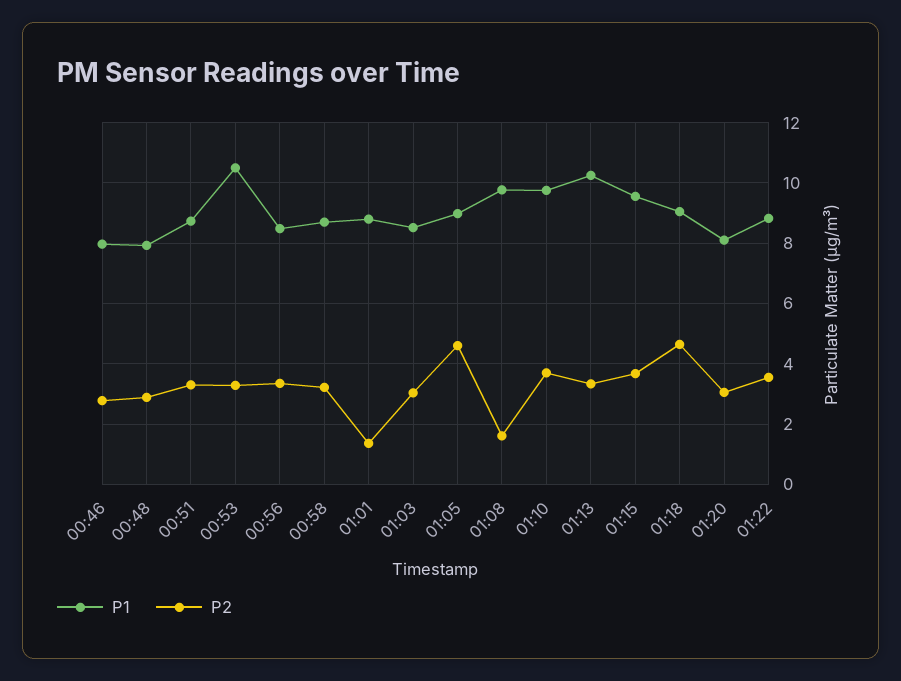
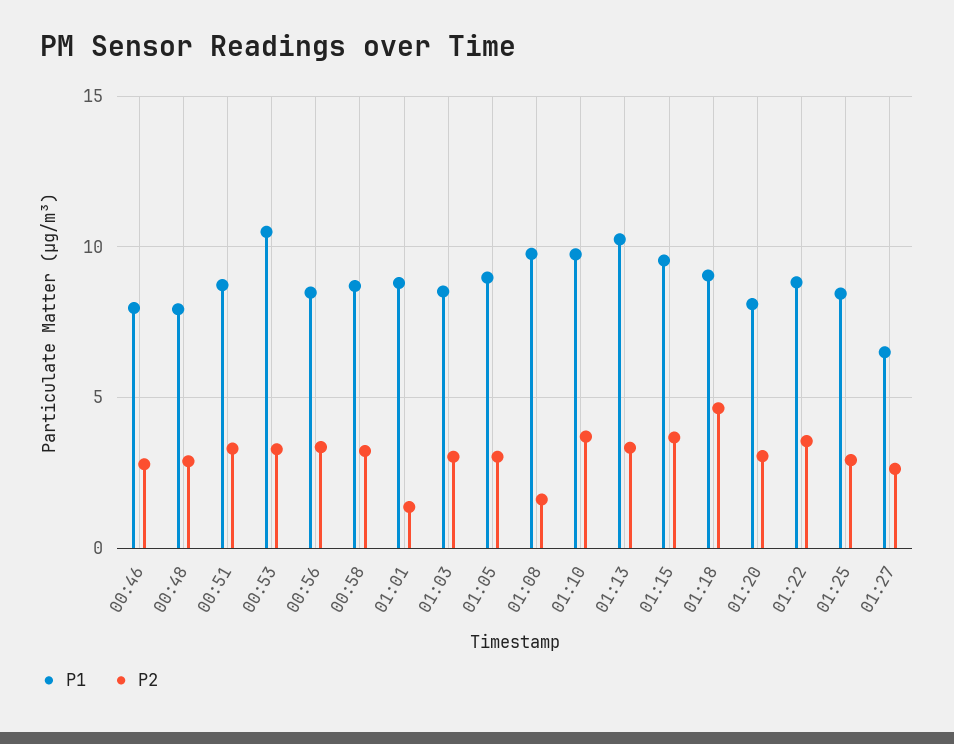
P2, 01:05: 4.6 -> 3
P1, 01:25: none -> 8.5
P2, 01:25: none -> 3
P1, 01:27: none -> 6.5
P2, 01:27: none -> 2.5

